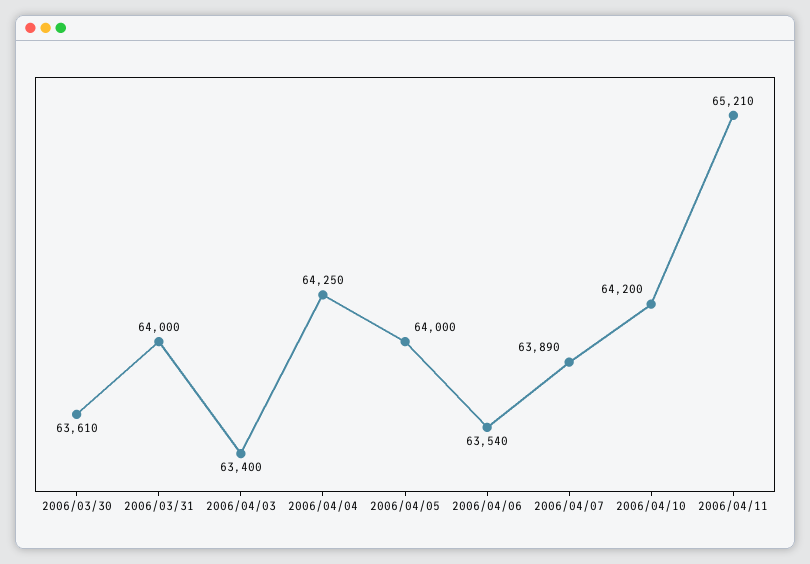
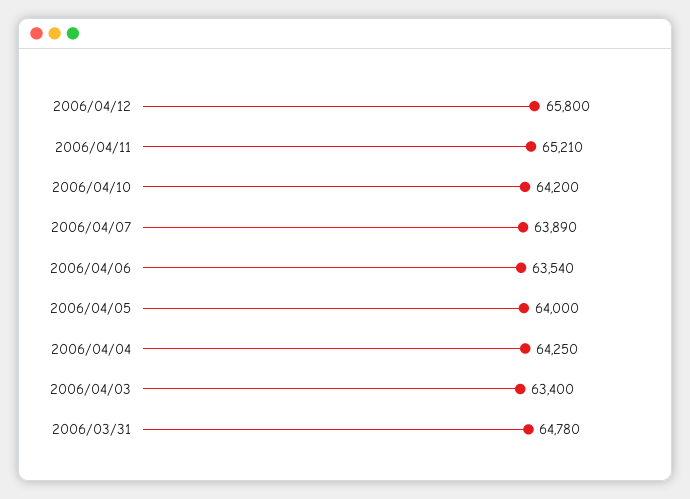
2006/03/30: 63610 -> none
2006/03/31: 64000 -> 64780
2006/04/12: none -> 65800

